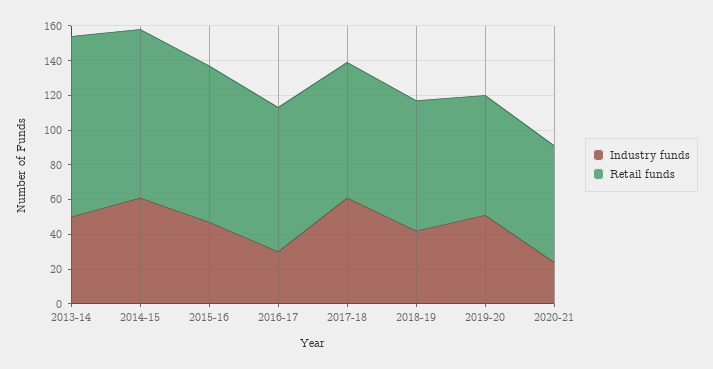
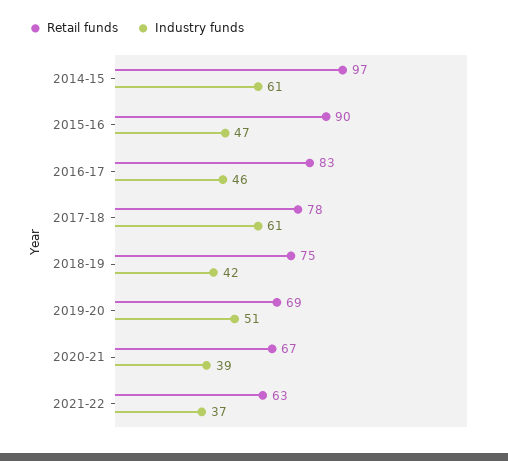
Industry funds, 2013-14: 50 -> none
Retail funds, 2013-14: 105 -> none
Industry funds, 2016-17: 30 -> 46
Industry funds, 2020-21: 25 -> 39
Retail funds, 2021-22: none -> 63
Industry funds, 2021-22: none -> 37

